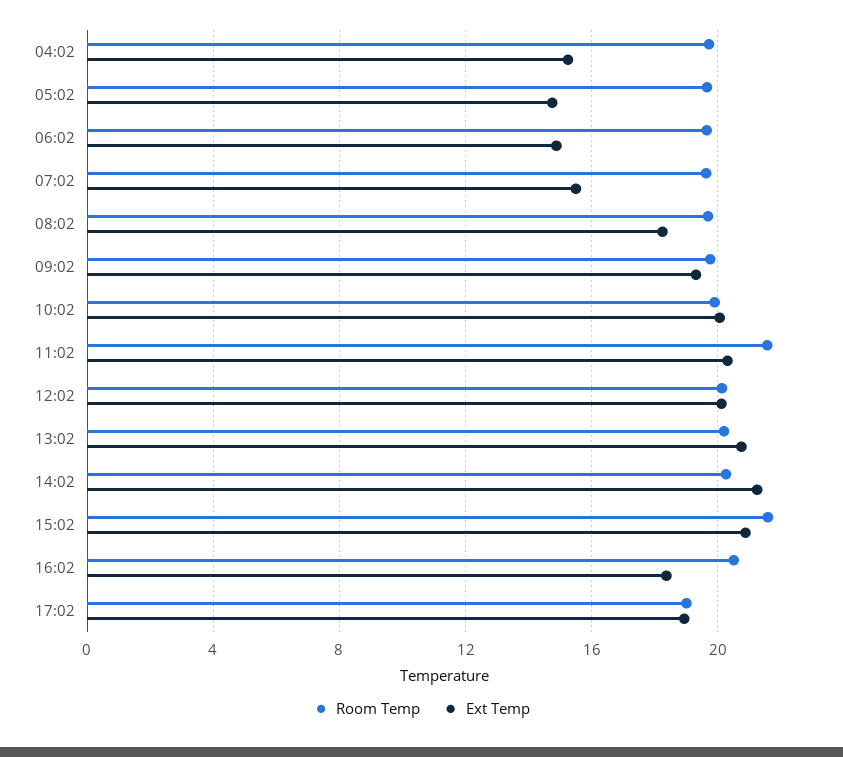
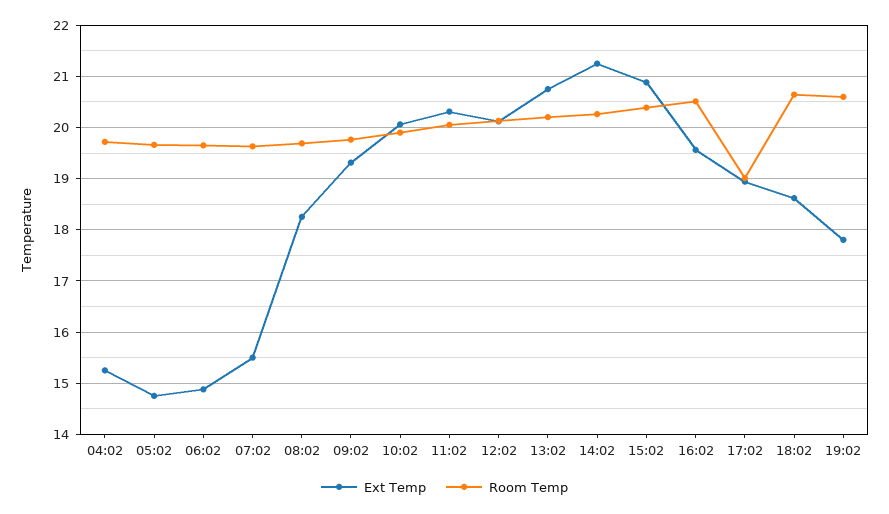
Room Temp, 11:02: 21.5 -> 20
Room Temp, 15:02: 21.5 -> 20.4
Ext Temp, 16:02: 18.5 -> 19.6
Ext Temp, 18:02: none -> 18.6
Room Temp, 18:02: none -> 20.6
Ext Temp, 19:02: none -> 17.8
Room Temp, 19:02: none -> 20.6

